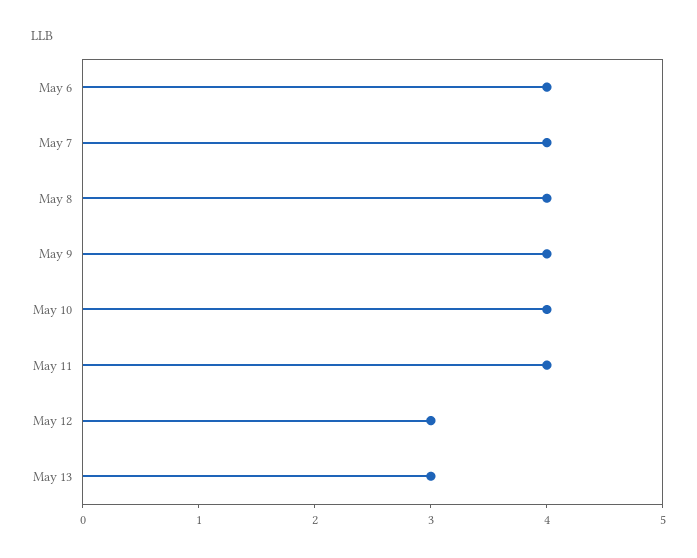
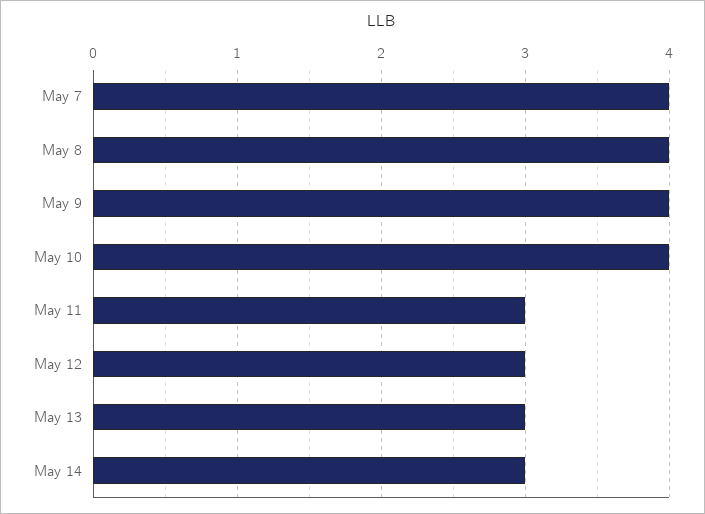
May 6: 4 -> none
May 11: 4 -> 3
May 14: none -> 3

